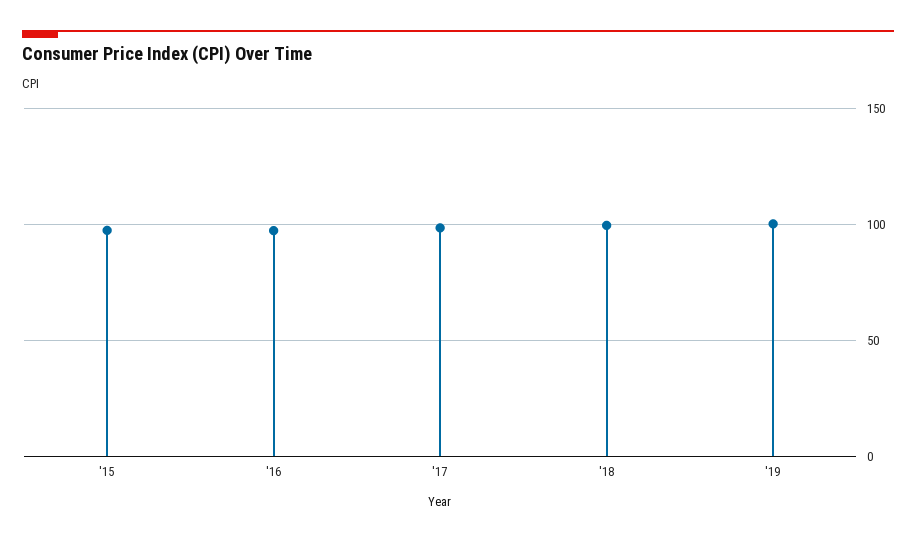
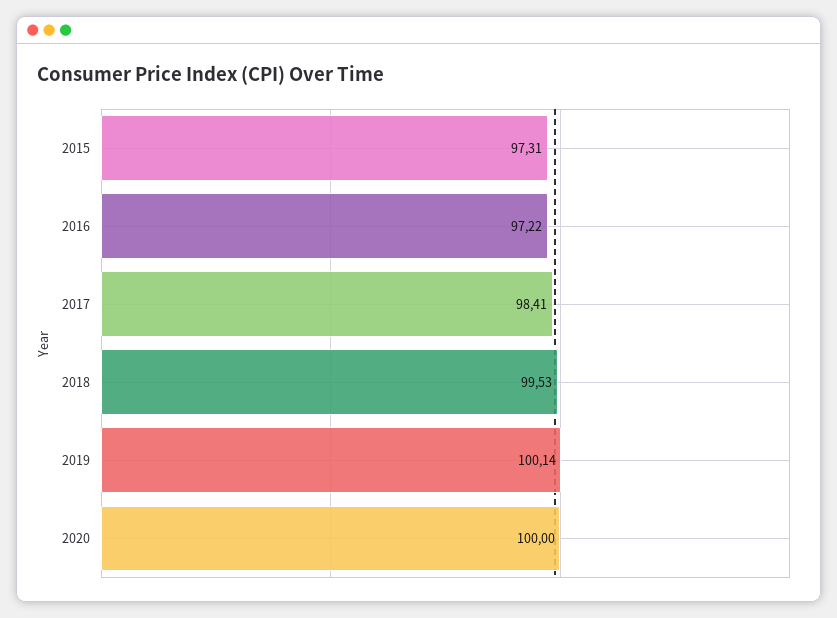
2020: none -> 100

